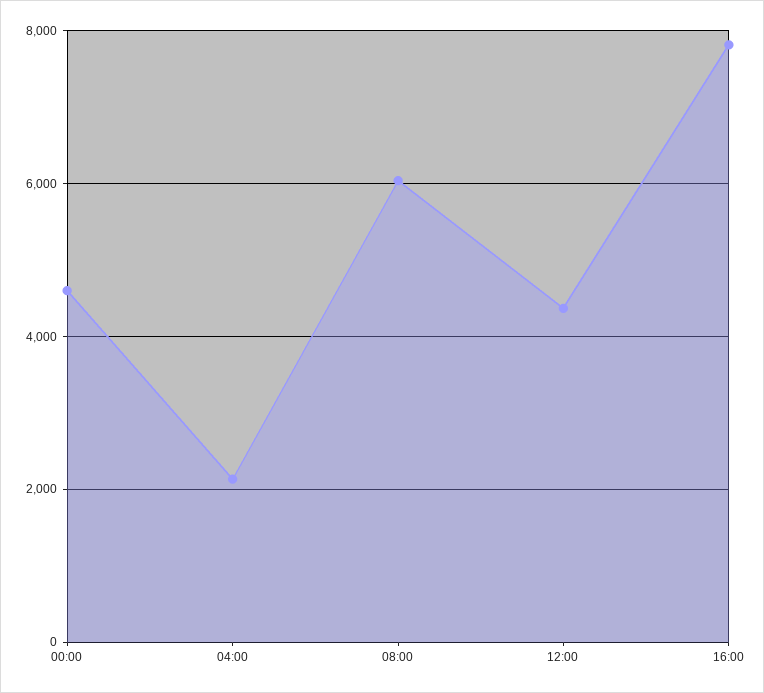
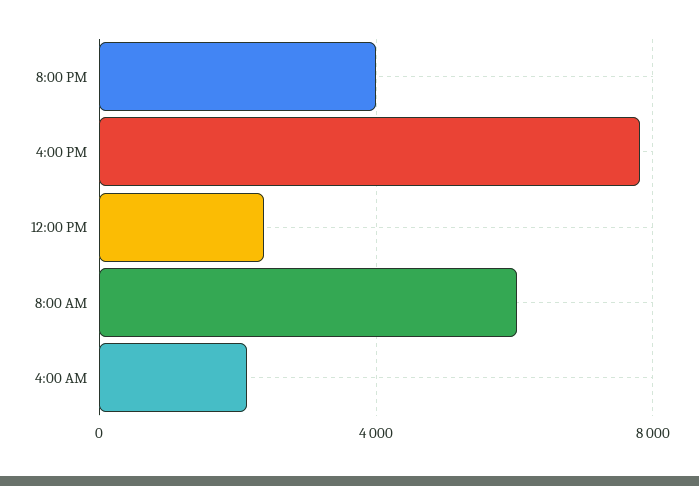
00:00: 4600 -> none
12:00: 4400 -> 2500
8:00 PM: none -> 4000

